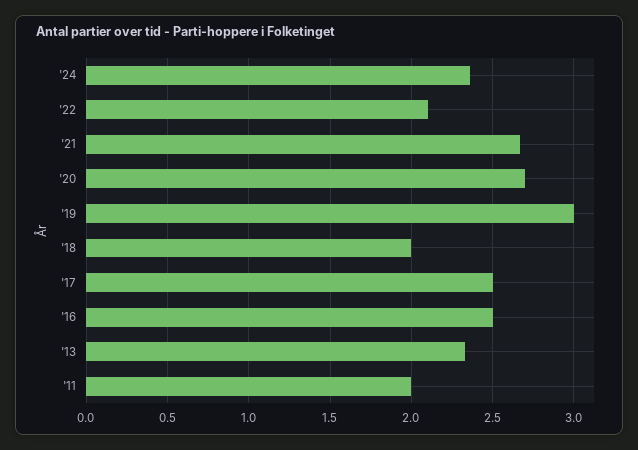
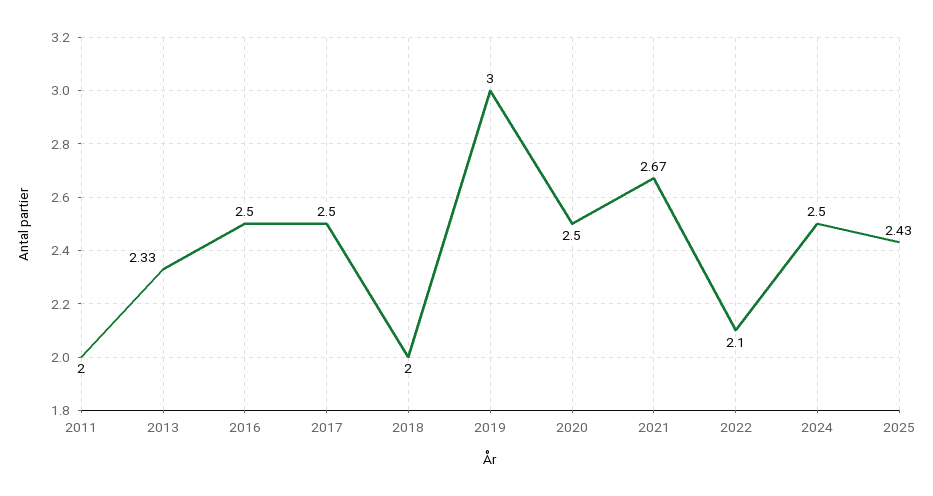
'24: 2.35 -> 2.5
'20: 2.7 -> 2.5
2025: none -> 2.43

